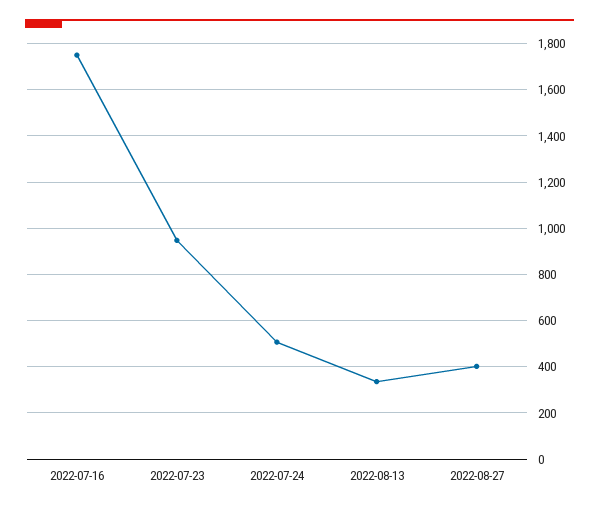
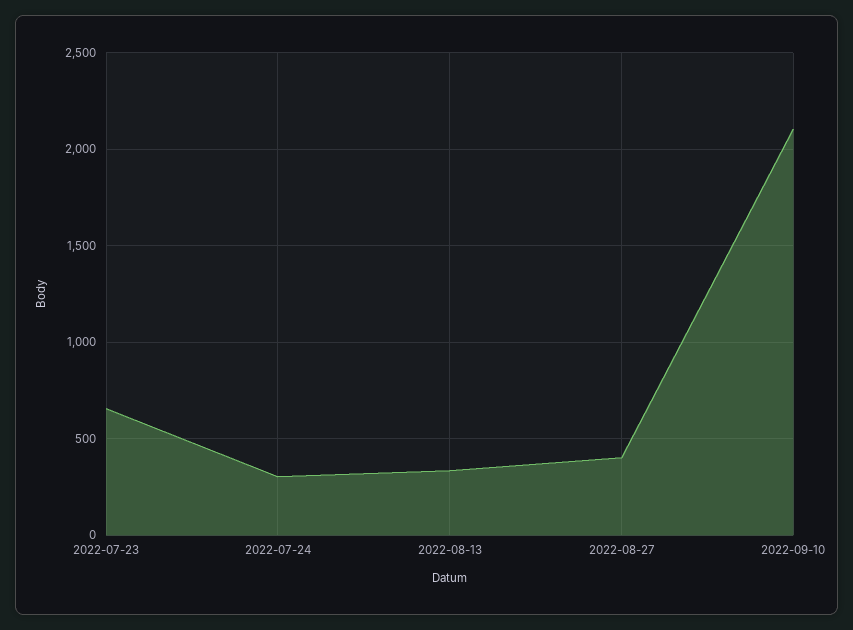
2022-07-16: 1750 -> none
2022-07-23: 950 -> 650
2022-07-24: 500 -> 300
2022-09-10: none -> 2100

